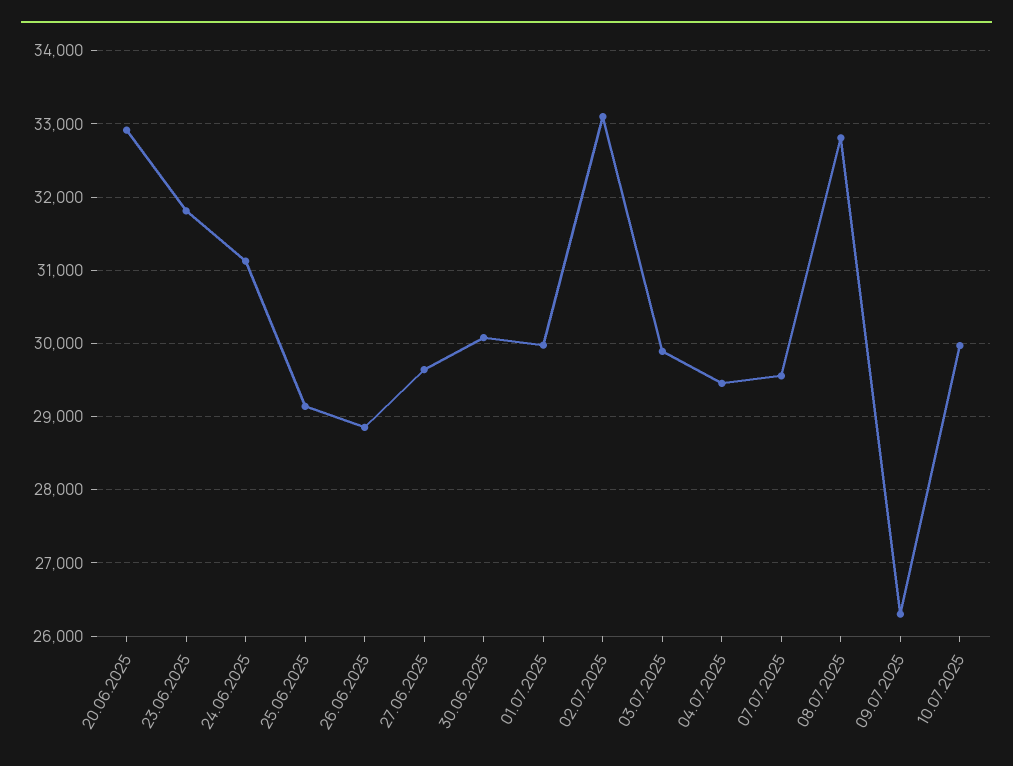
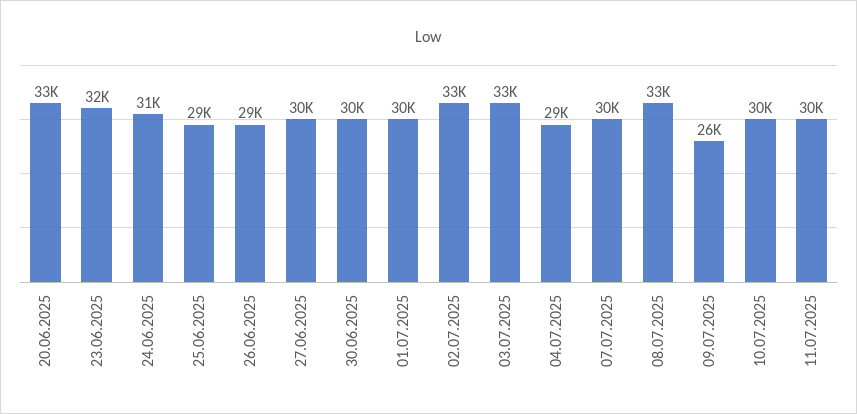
03.07.2025: 29900 -> 33000
11.07.2025: none -> 30000

